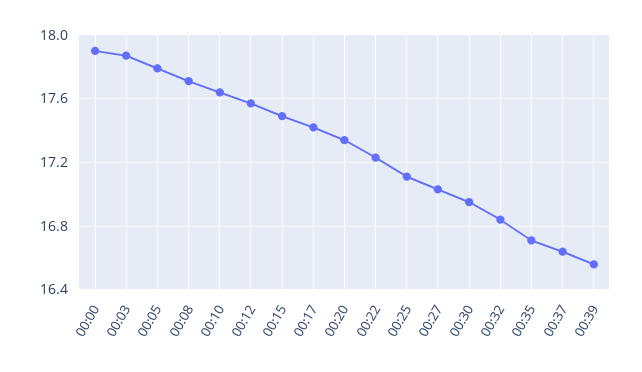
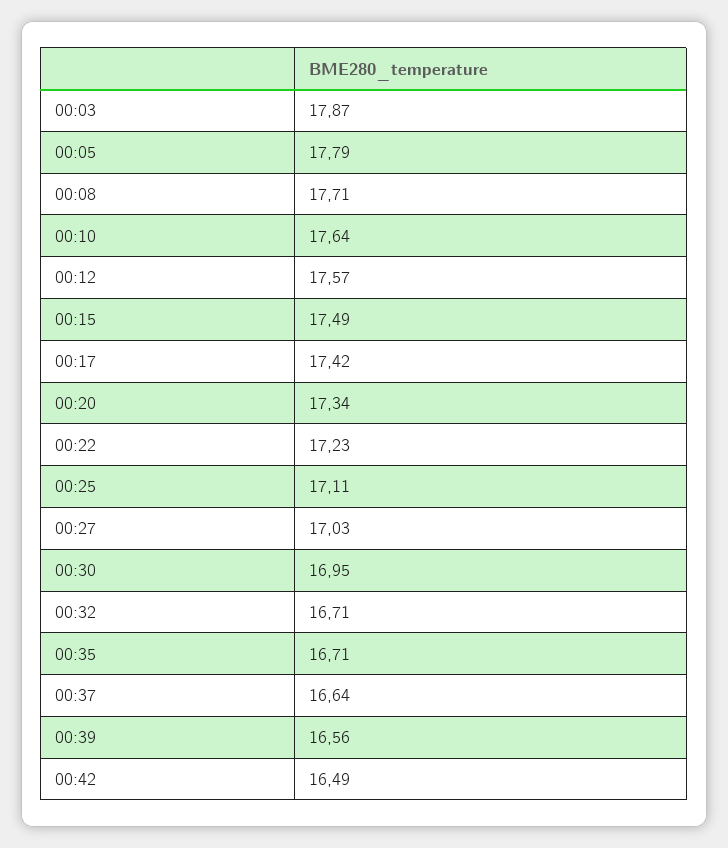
00:00: 17.9 -> none
00:32: 16.85 -> 16.71
00:42: none -> 16.49

